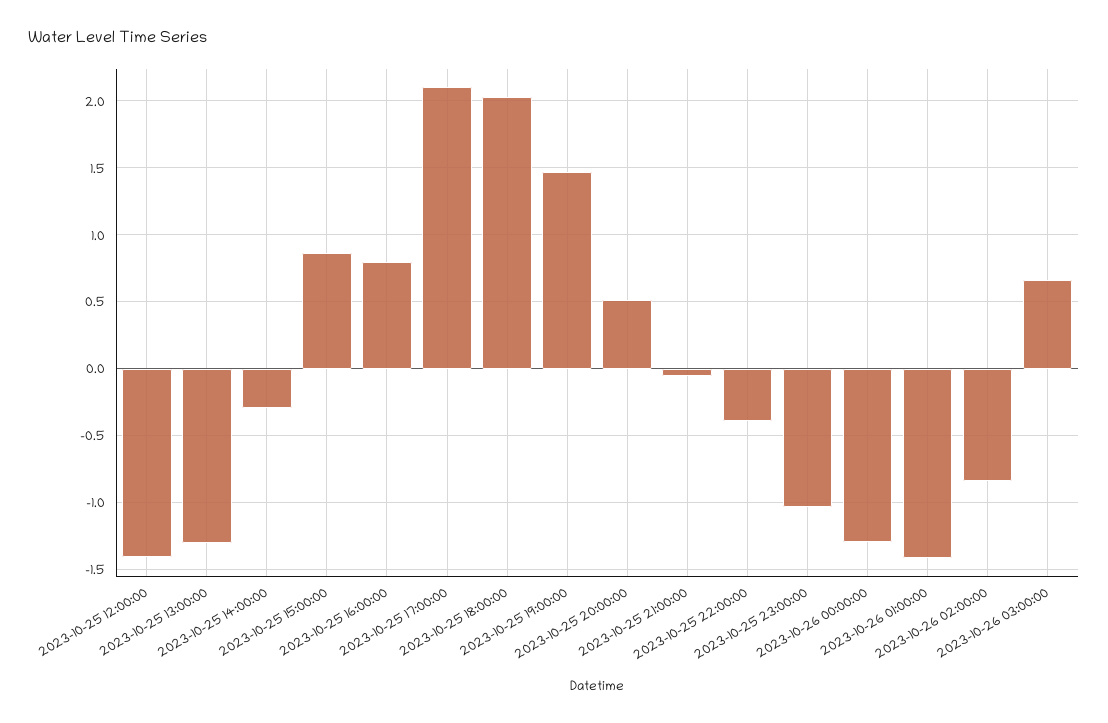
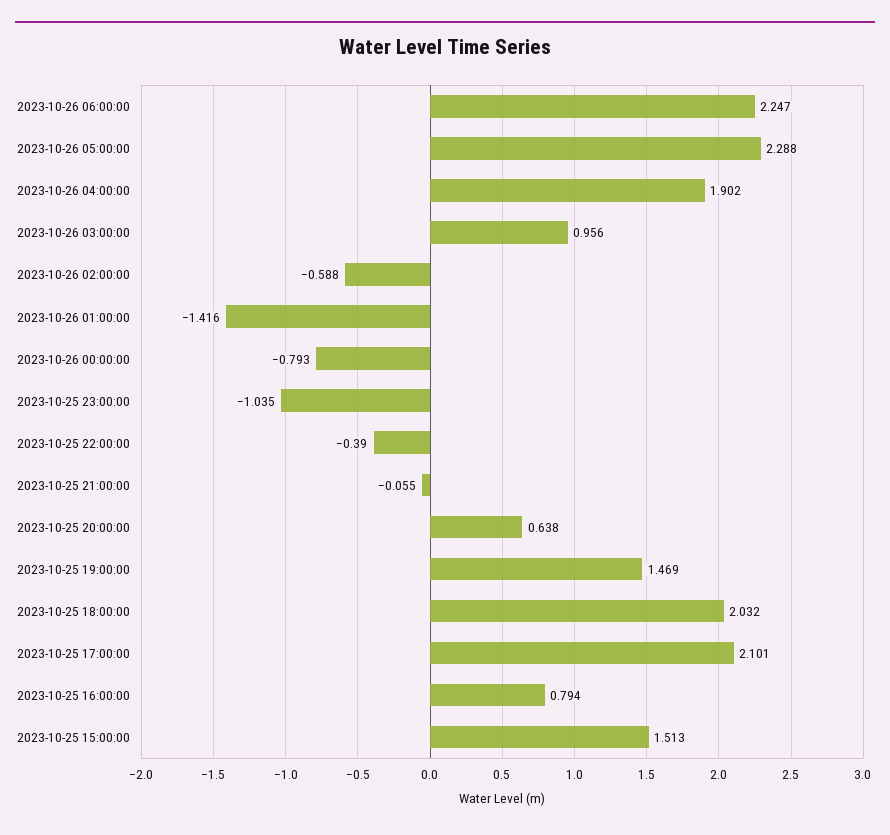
2023-10-25 12:00:00: -1.4 -> none
2023-10-25 13:00:00: -1.3 -> none
2023-10-25 14:00:00: -0.3 -> none
2023-10-25 15:00:00: 0.85 -> 1.513
2023-10-25 20:00:00: 0.5 -> 0.638
2023-10-26 00:00:00: -1.3 -> -0.793
2023-10-26 02:00:00: -0.85 -> -0.588
2023-10-26 03:00:00: 0.65 -> 0.956
2023-10-26 06:00:00: none -> 2.247
2023-10-26 05:00:00: none -> 2.288
2023-10-26 04:00:00: none -> 1.902

